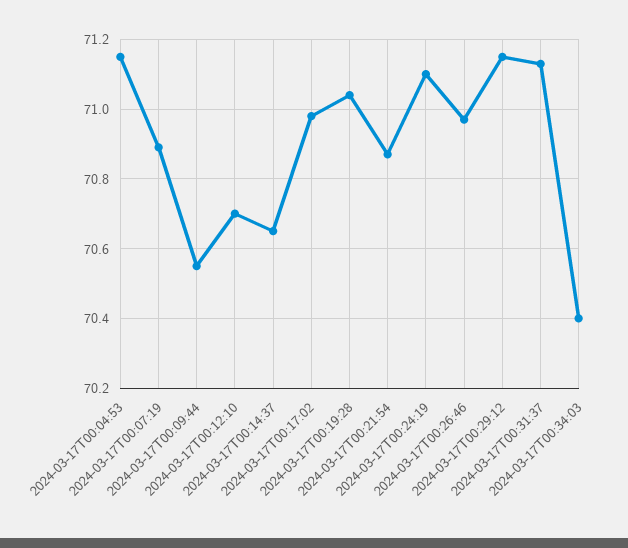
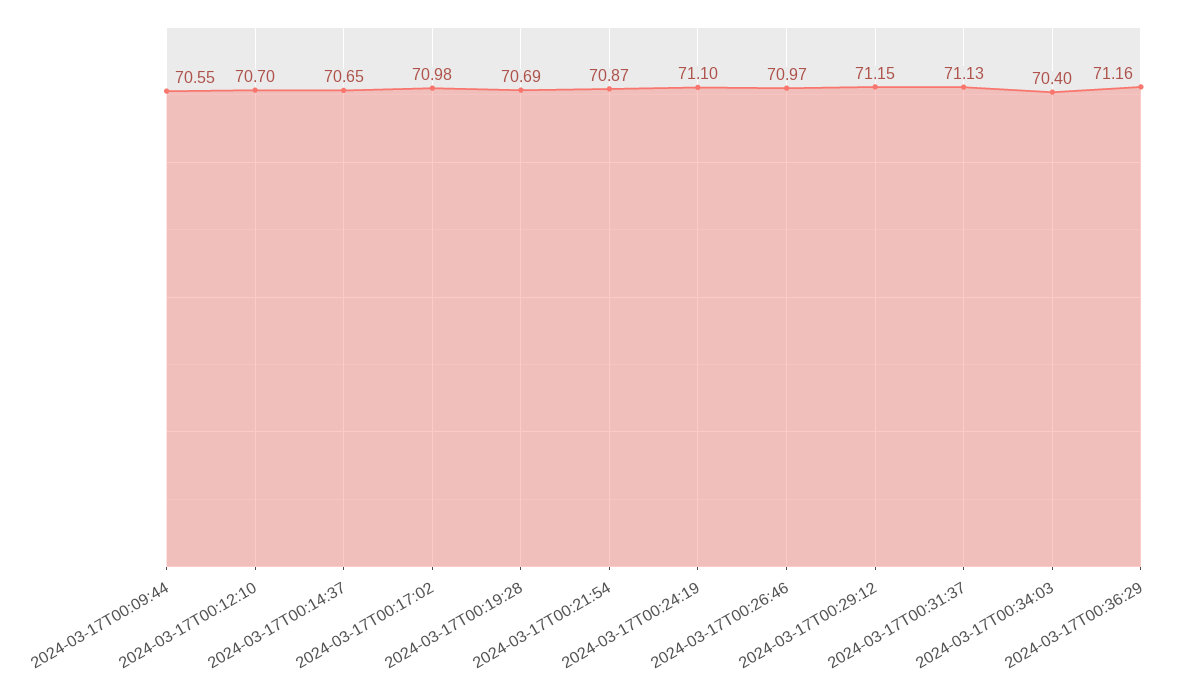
2024-03-17T00:04:53: 71.15 -> none
2024-03-17T00:07:19: 70.9 -> none
2024-03-17T00:19:28: 71.05 -> 70.69
2024-03-17T00:36:29: none -> 71.16

